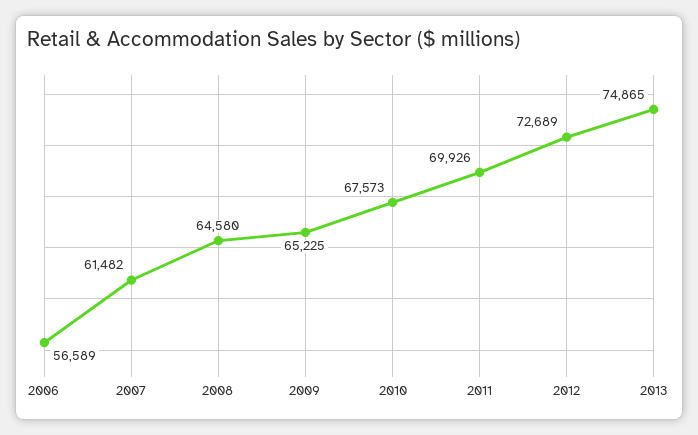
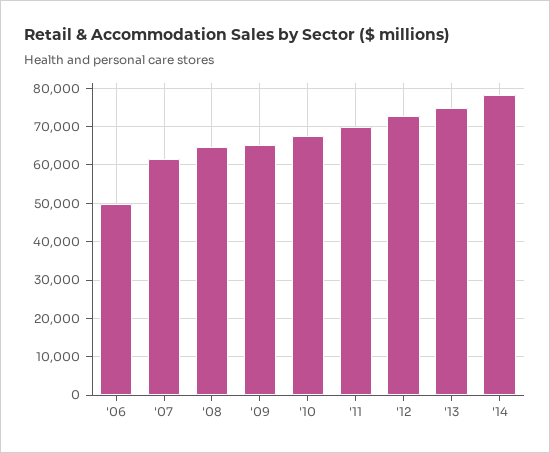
2006: 56589 -> 50000
'14: none -> 78000

